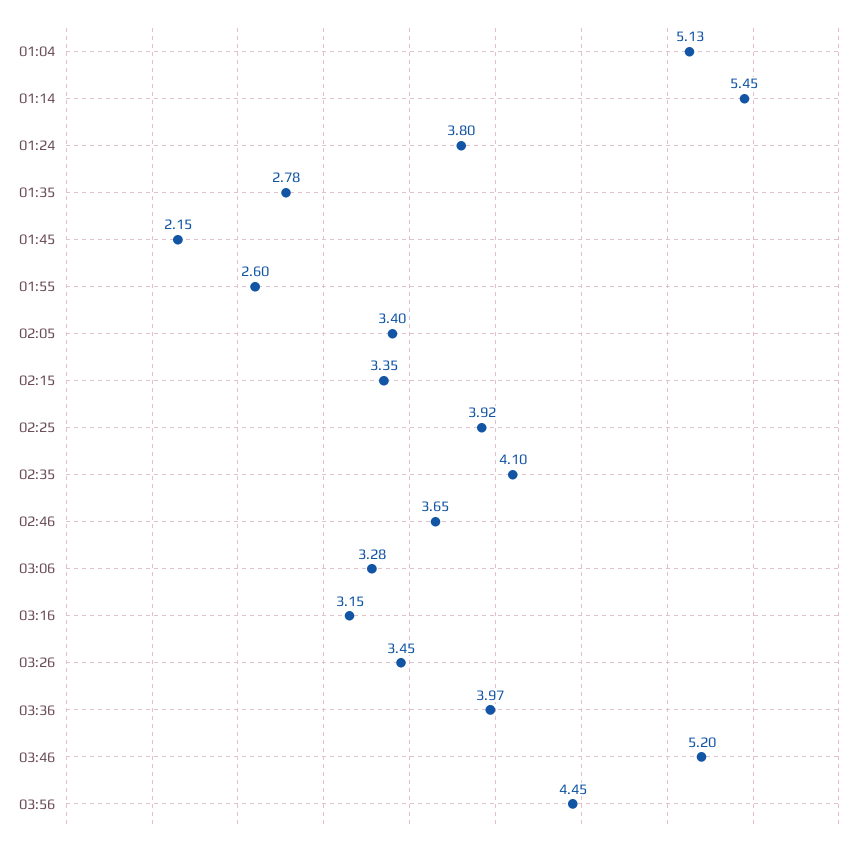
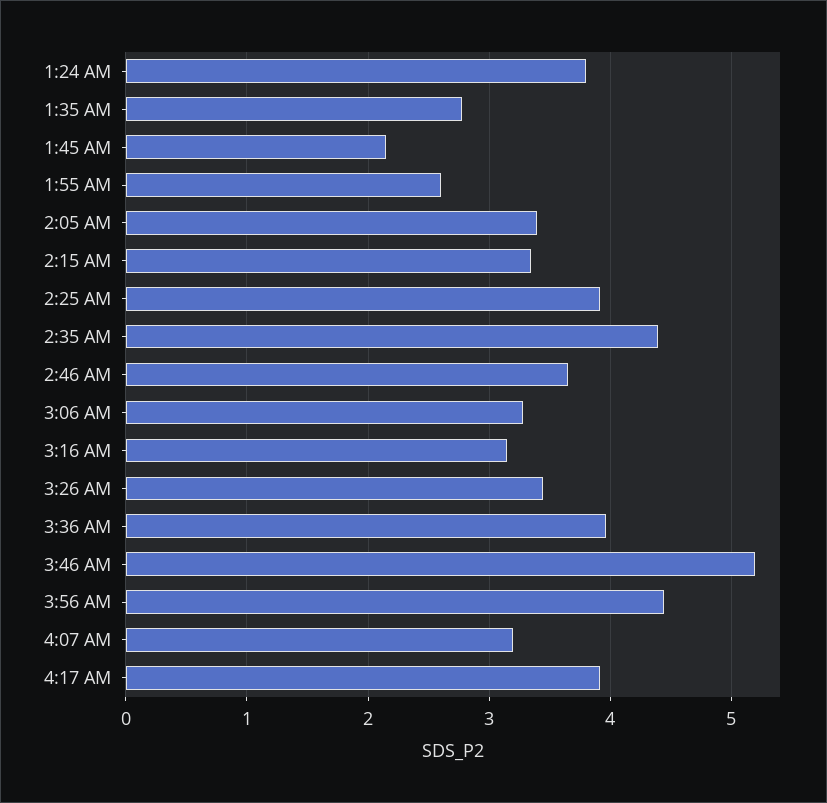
01:04: 5.13 -> none
01:14: 5.45 -> none
02:35: 4.1 -> 4.4
4:07 AM: none -> 3.2
4:17 AM: none -> 3.9

